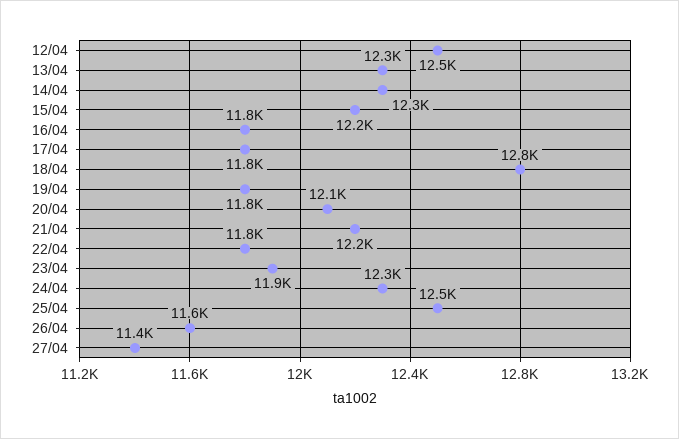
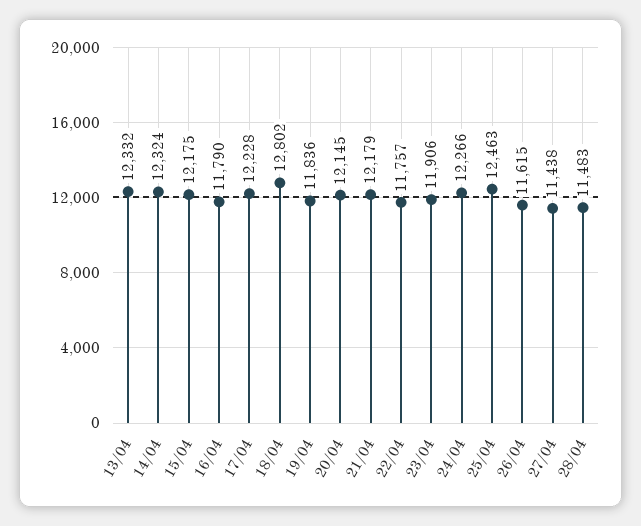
12/04: 12500 -> none
17/04: 11800 -> 12228
28/04: none -> 11483

